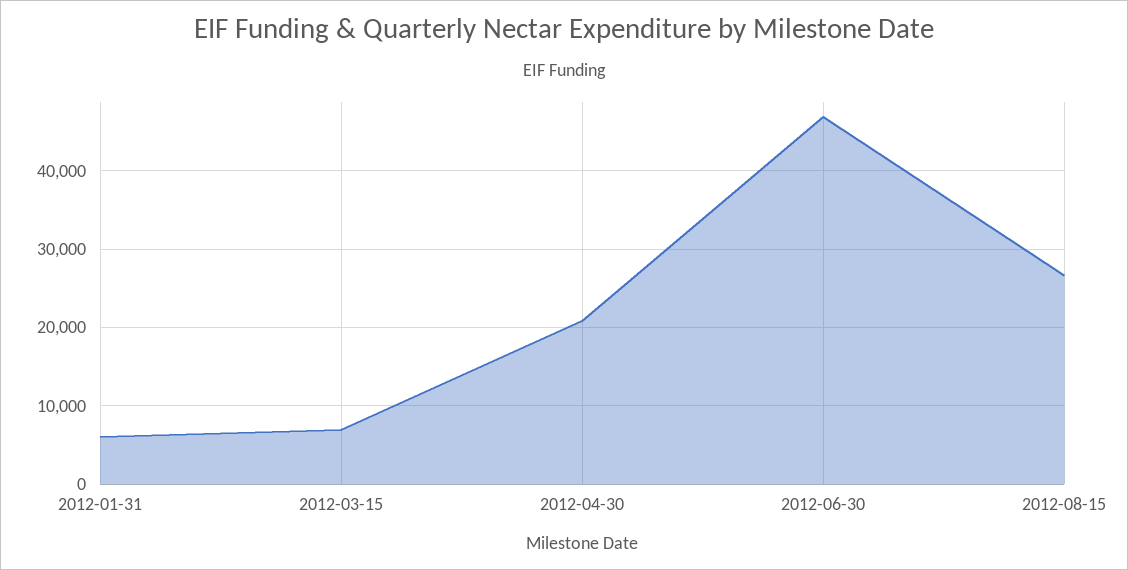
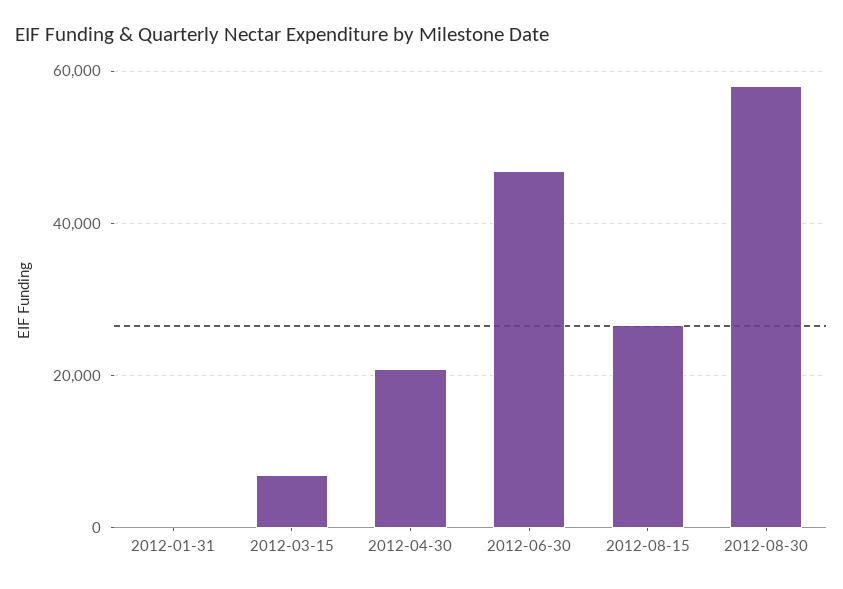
2012-01-31: 6000 -> 0
2012-08-30: none -> 58000

